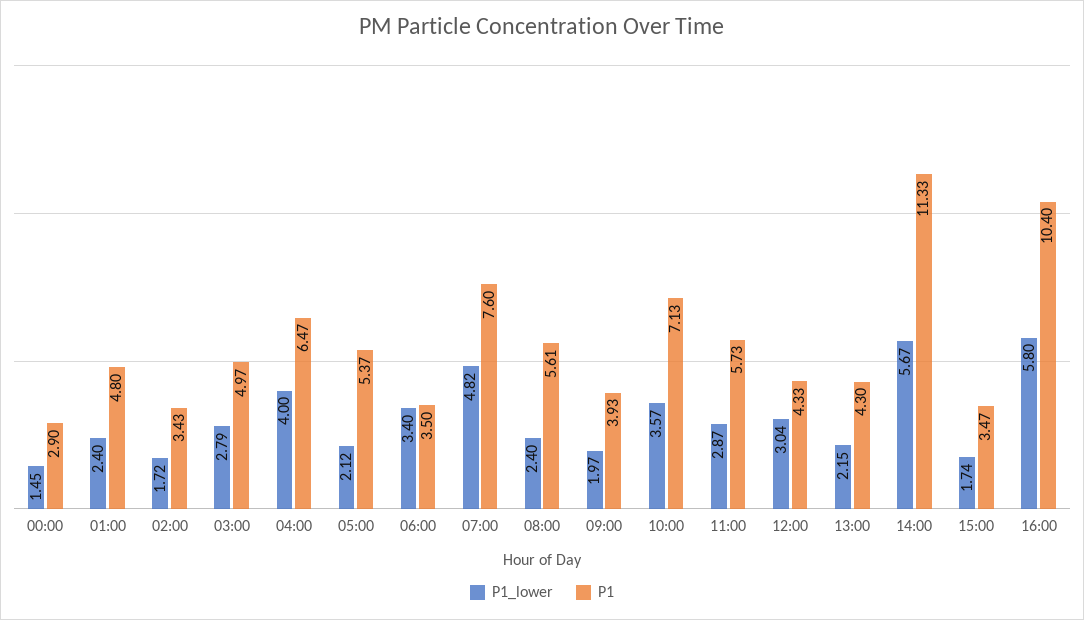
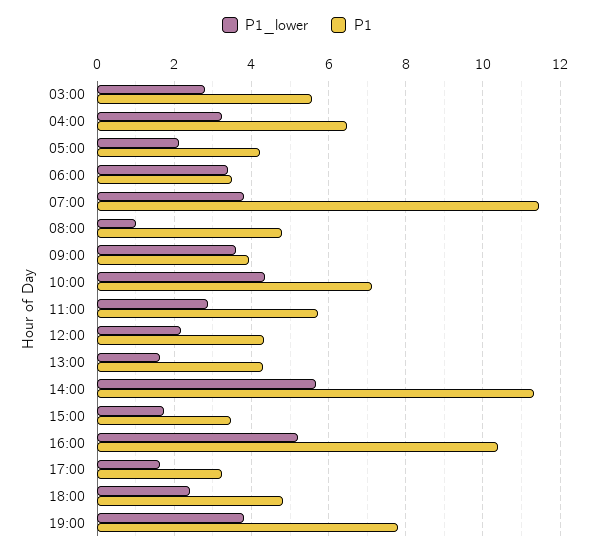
P1_lower, 00:00: 1.45 -> none
P1, 00:00: 2.9 -> none
P1_lower, 01:00: 2.4 -> none
P1, 01:00: 4.8 -> none
P1_lower, 02:00: 1.72 -> none
P1, 02:00: 3.43 -> none
P1, 03:00: 4.97 -> 5.6
P1_lower, 04:00: 4 -> 3.2
P1, 05:00: 5.37 -> 4.2
P1_lower, 07:00: 4.82 -> 3.8
P1, 07:00: 7.6 -> 11.4
P1_lower, 08:00: 2.4 -> 1
P1, 08:00: 5.61 -> 4.8
P1_lower, 09:00: 1.97 -> 3.6
P1_lower, 10:00: 3.57 -> 4.4
P1_lower, 12:00: 3.04 -> 2.2
P1_lower, 13:00: 2.15 -> 1.6
P1_lower, 16:00: 5.8 -> 5.2
P1_lower, 17:00: none -> 1.6
P1, 17:00: none -> 3.2
P1_lower, 18:00: none -> 2.4
P1, 18:00: none -> 4.8
P1_lower, 19:00: none -> 3.8
P1, 19:00: none -> 7.8

